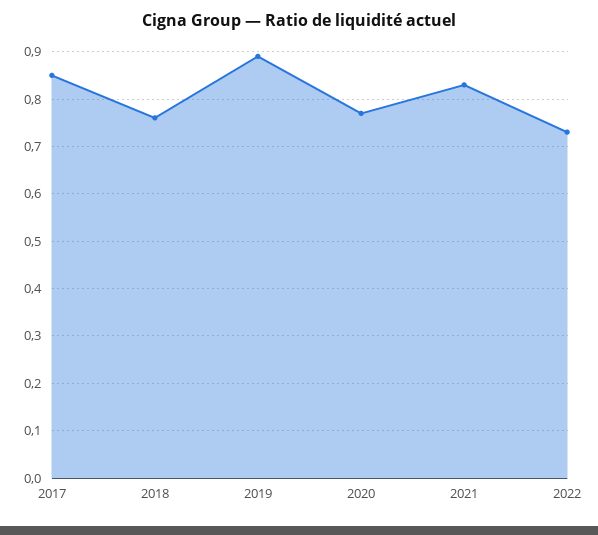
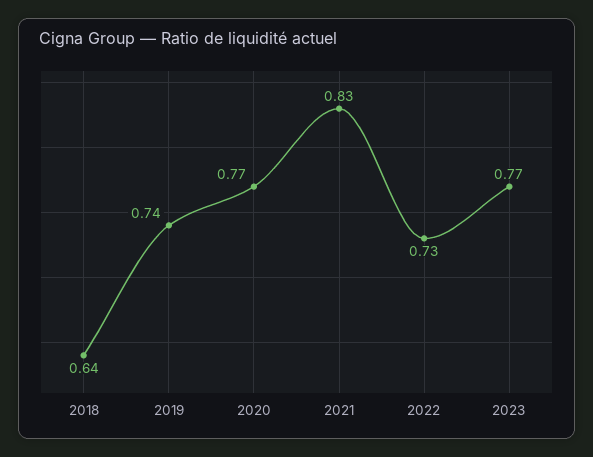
2017: 0.85 -> none
2018: 0.75 -> 0.64
2019: 0.9 -> 0.74
2023: none -> 0.77

